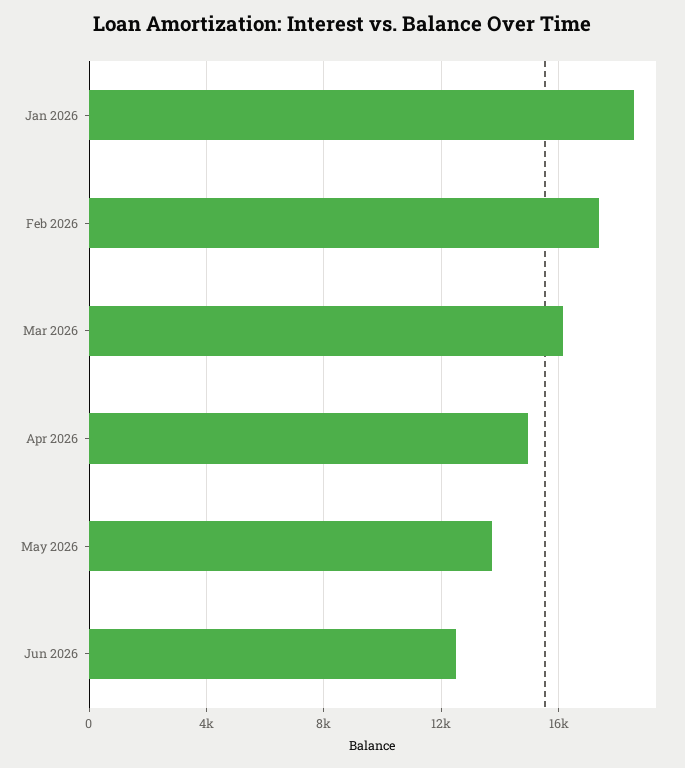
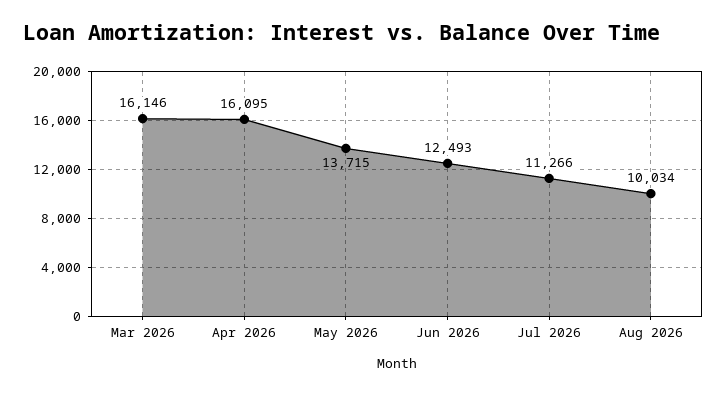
Jan 2026: 18500 -> none
Feb 2026: 17500 -> none
Apr 2026: 15000 -> 16095
Jul 2026: none -> 11266
Aug 2026: none -> 10034

